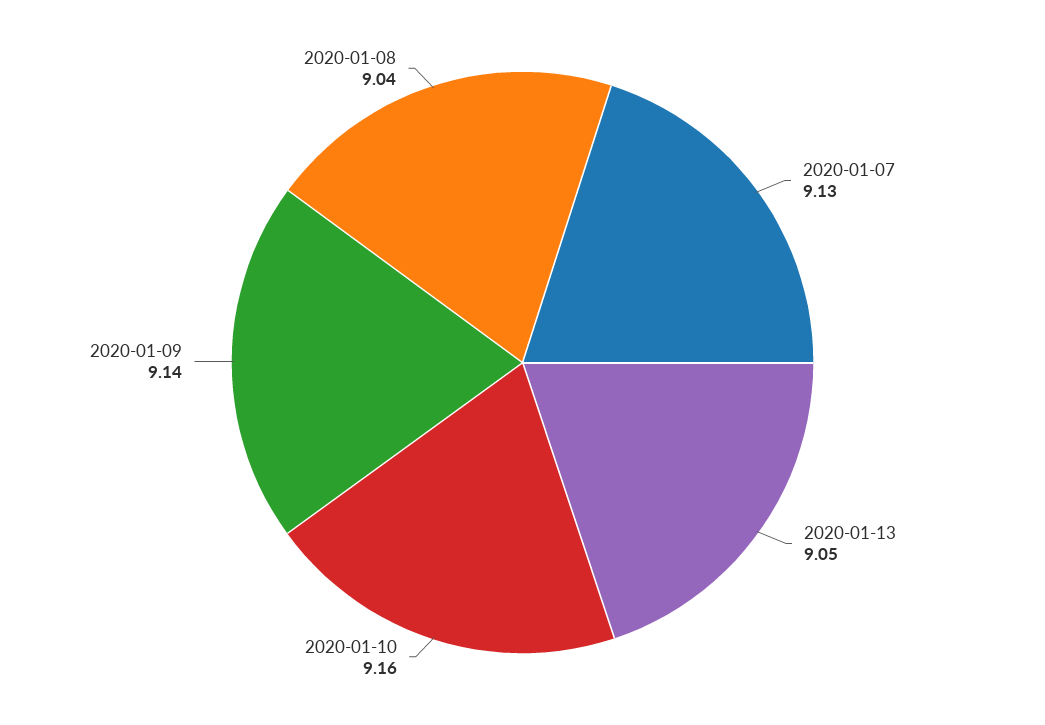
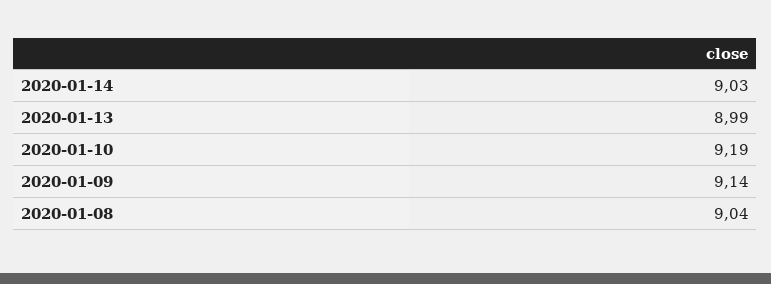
2020-01-07: 9.13 -> none
2020-01-13: 9.05 -> 8.99
2020-01-10: 9.16 -> 9.19
2020-01-14: none -> 9.03

